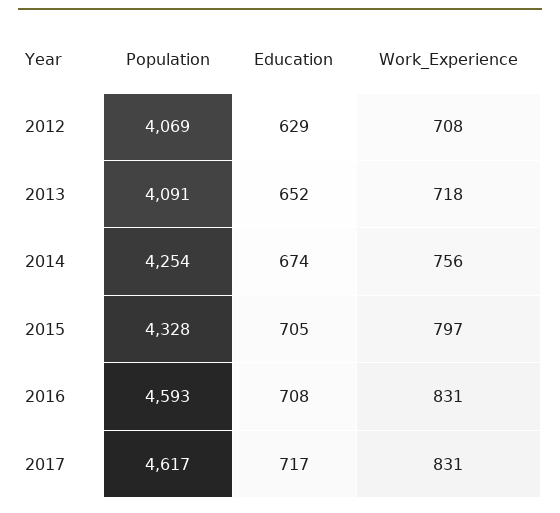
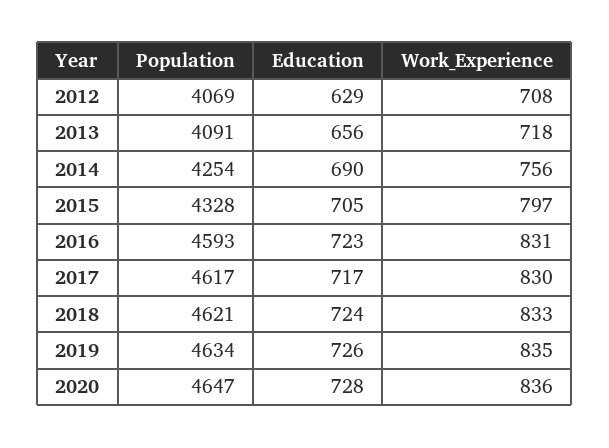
Education, 2013: 652 -> 656
Education, 2014: 674 -> 690
Education, 2016: 708 -> 723
Work_Experience, 2017: 831 -> 830
Population, 2018: none -> 4621
Education, 2018: none -> 724
Work_Experience, 2018: none -> 833
Population, 2019: none -> 4634
Education, 2019: none -> 726
Work_Experience, 2019: none -> 835
Population, 2020: none -> 4647
Education, 2020: none -> 728
Work_Experience, 2020: none -> 836

